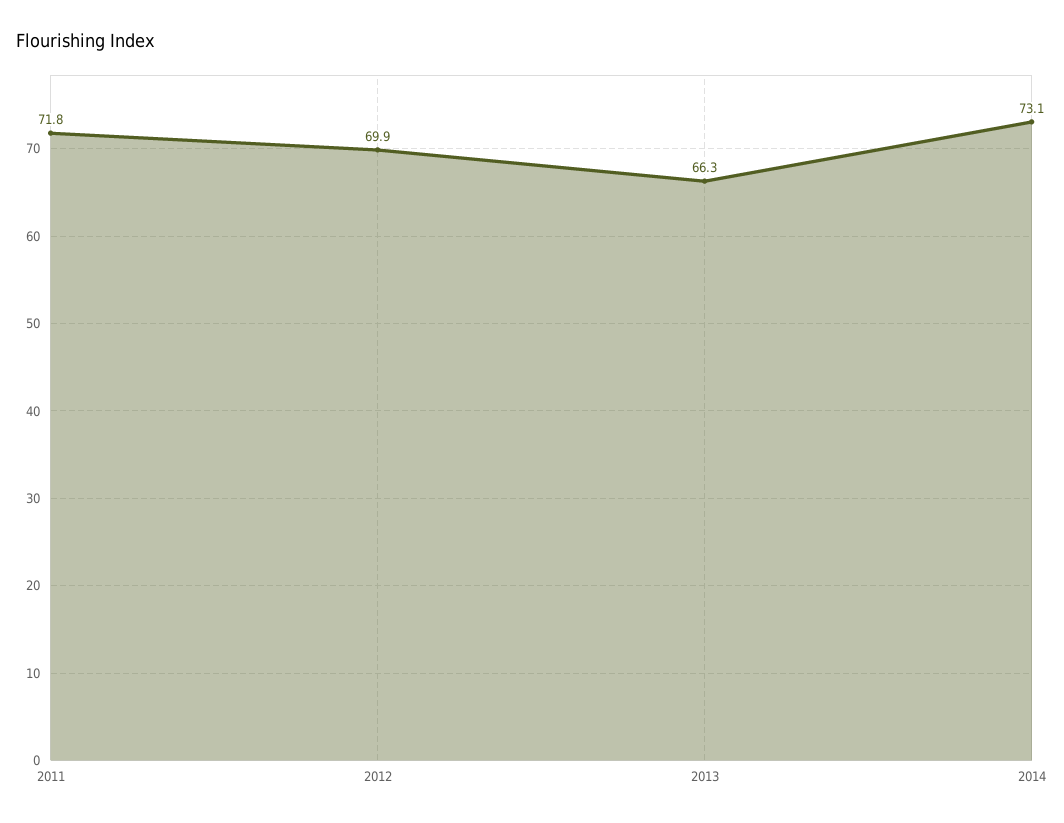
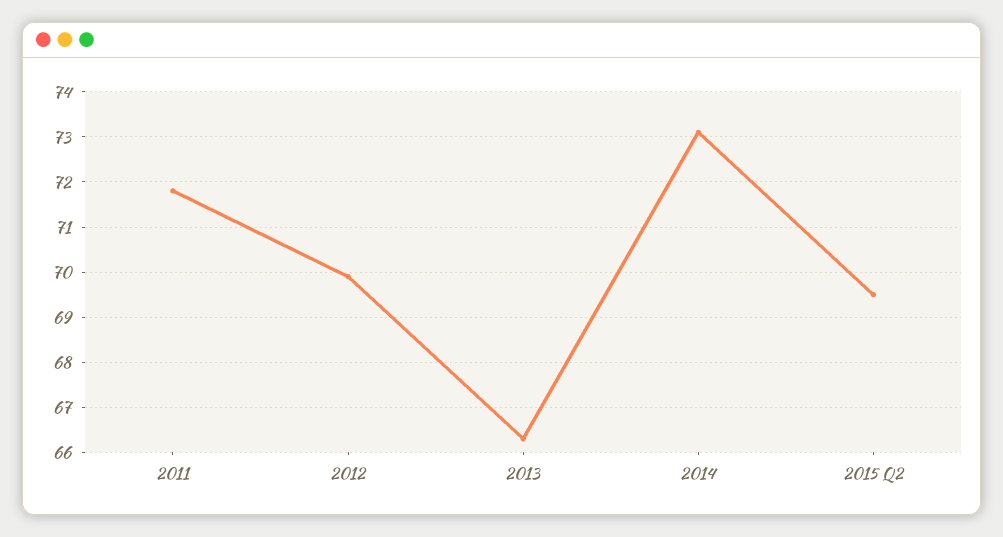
2015 Q2: none -> 69.5

